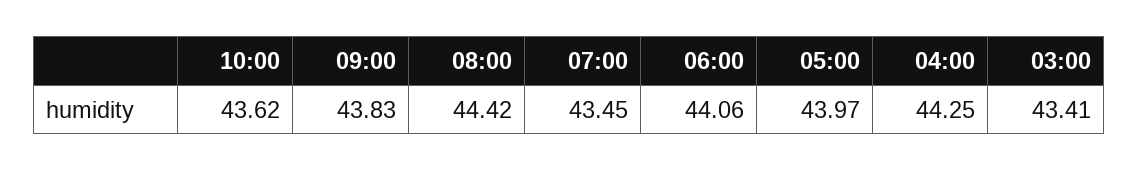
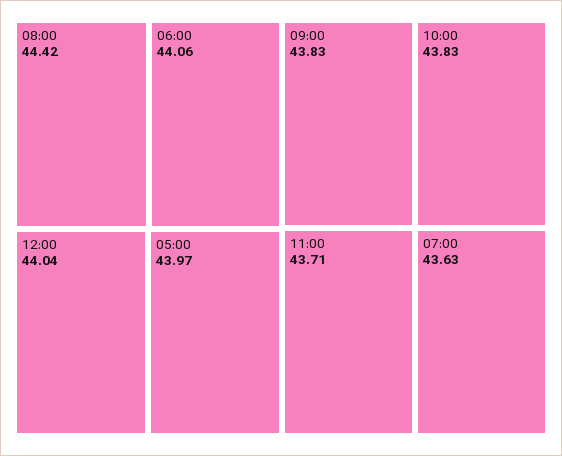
10:00: 43.62 -> 43.83
07:00: 43.45 -> 43.63
04:00: 44.25 -> none
03:00: 43.41 -> none
12:00: none -> 44.04
11:00: none -> 43.71

